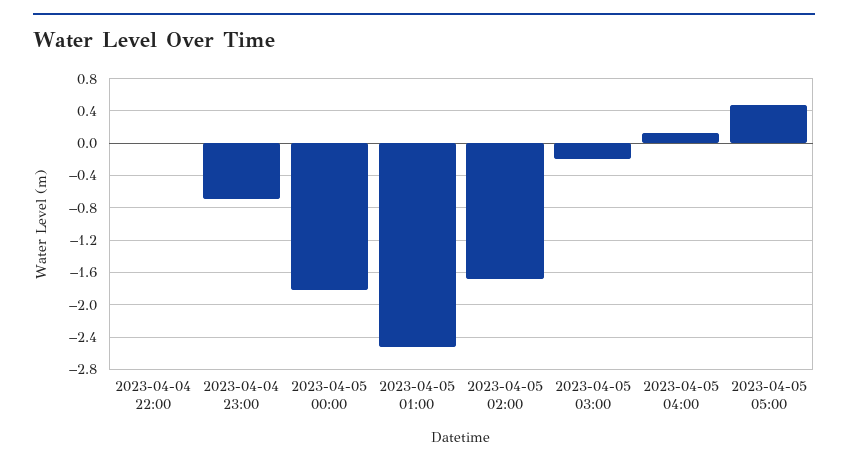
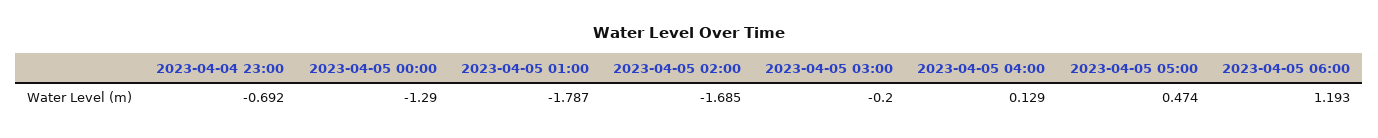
2023-04-04 22:00: 0 -> none
2023-04-05 00:00: -1.8 -> -1.29
2023-04-05 01:00: -2.5 -> -1.787
2023-04-05 06:00: none -> 1.193

